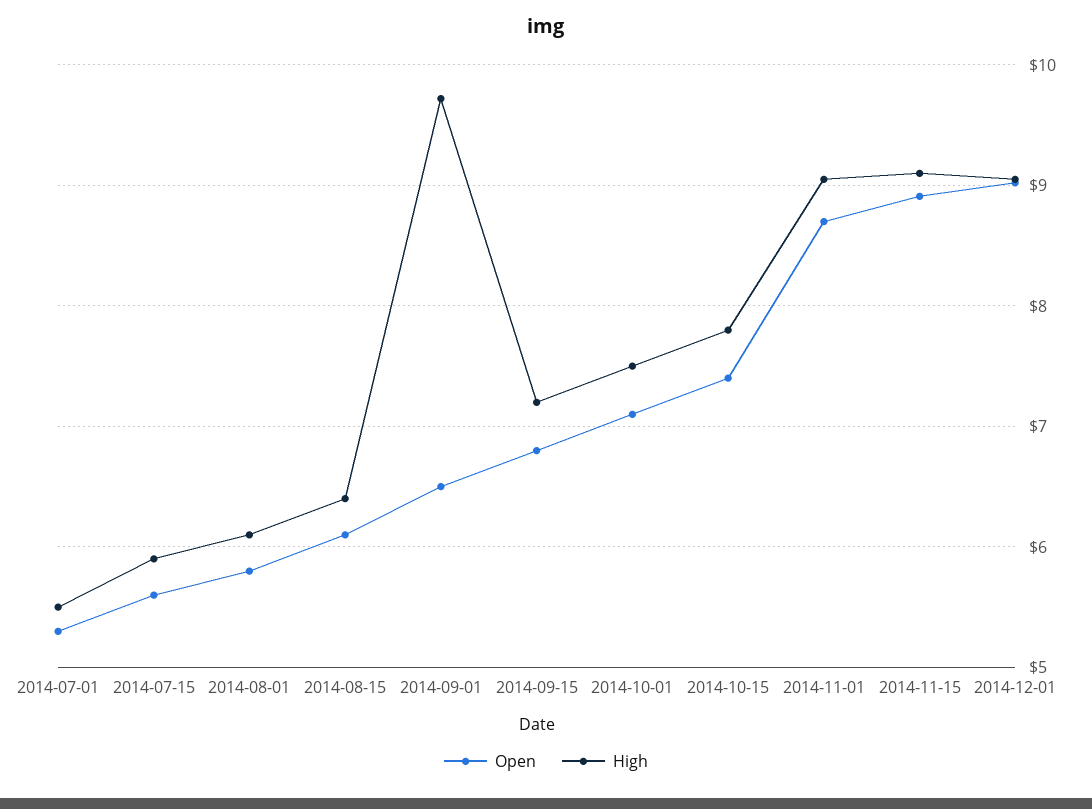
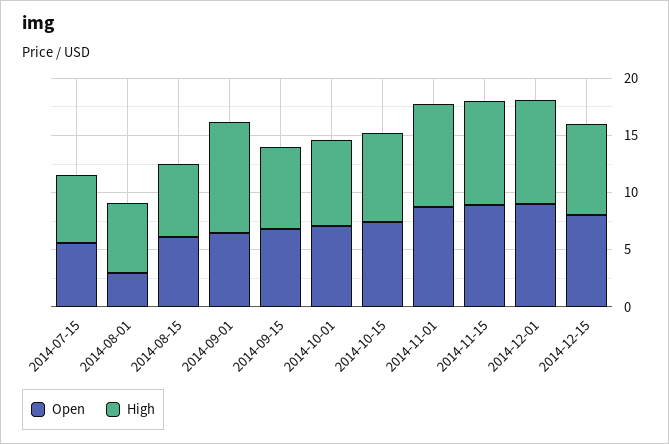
Open, 2014-07-01: 5.3 -> none
High, 2014-07-01: 5.5 -> none
Open, 2014-08-01: 5.8 -> 3
Open, 2014-12-15: none -> 8
High, 2014-12-15: none -> 8

